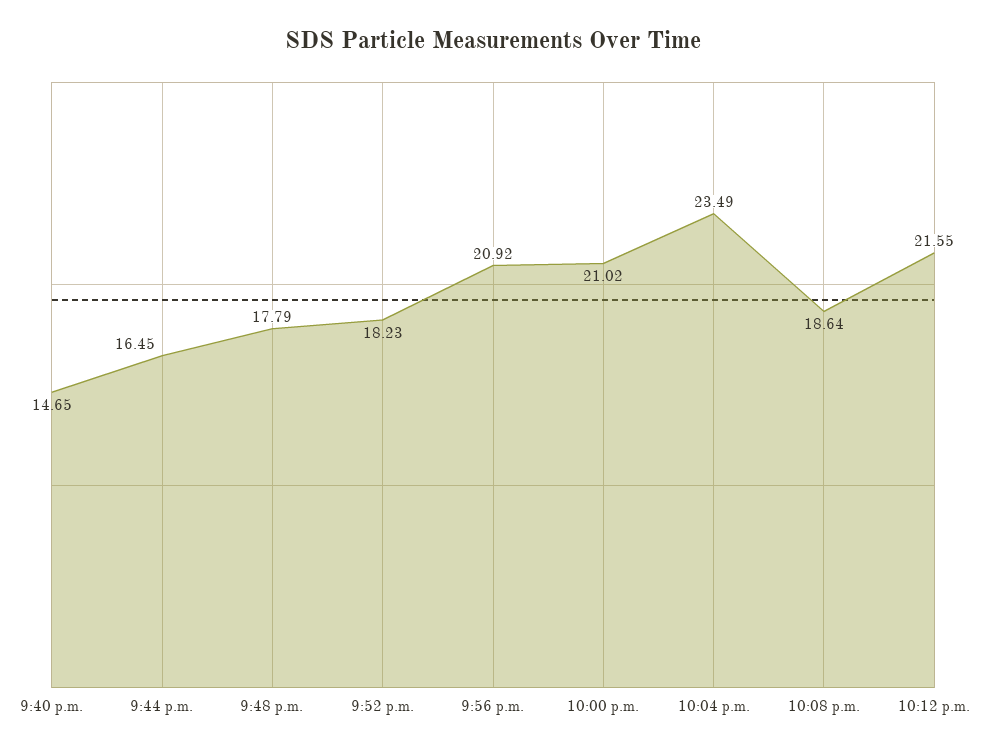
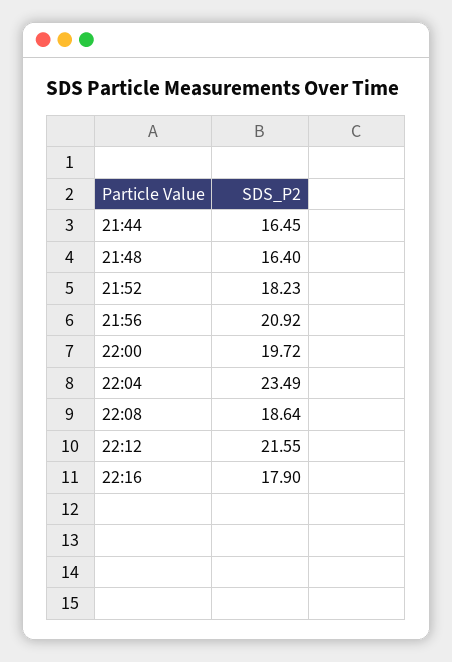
9:40 p.m.: 14.65 -> none
9:48 p.m.: 17.79 -> 16.4
10:00 p.m.: 21.02 -> 19.72
22:16: none -> 17.9

